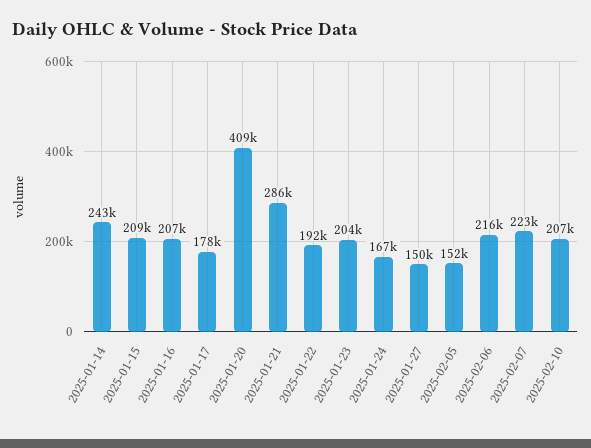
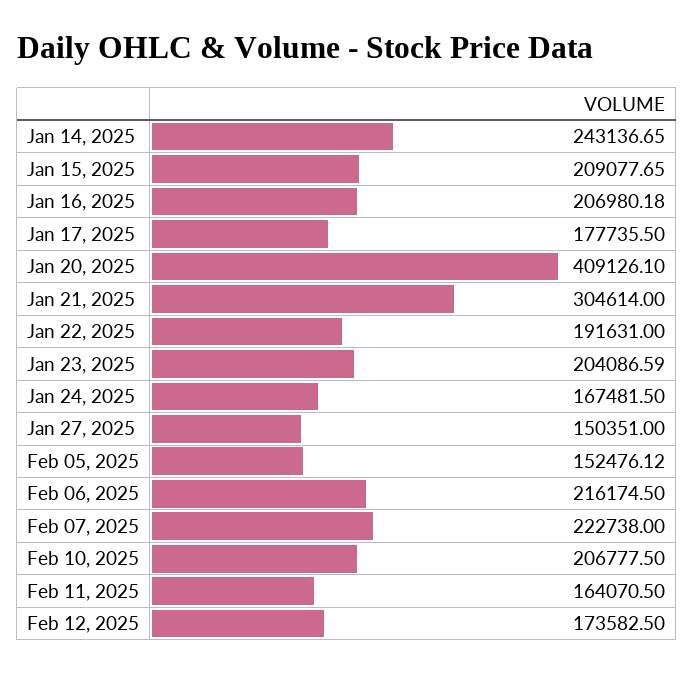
2025-01-21: 286000 -> 304614
Feb 11, 2025: none -> 164070.5
Feb 12, 2025: none -> 173582.5

